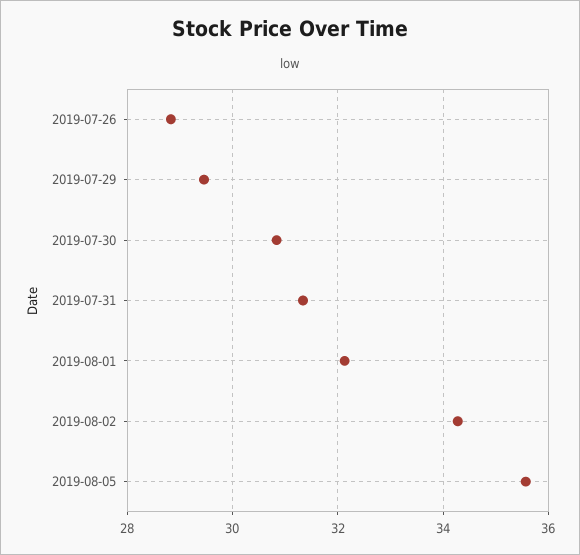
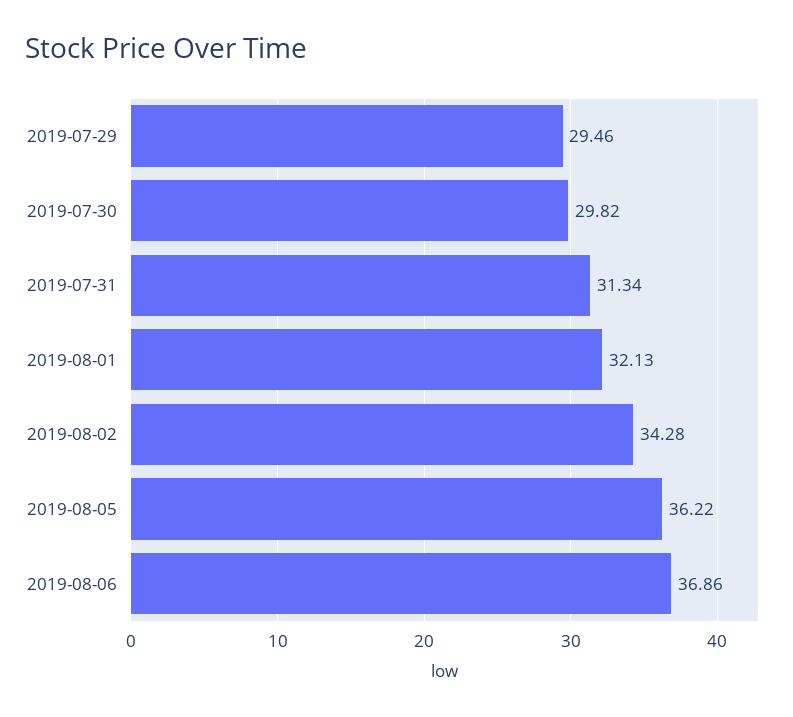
2019-07-26: 28.8 -> none
2019-07-30: 30.8 -> 29.82
2019-08-05: 35.6 -> 36.22
2019-08-06: none -> 36.86

